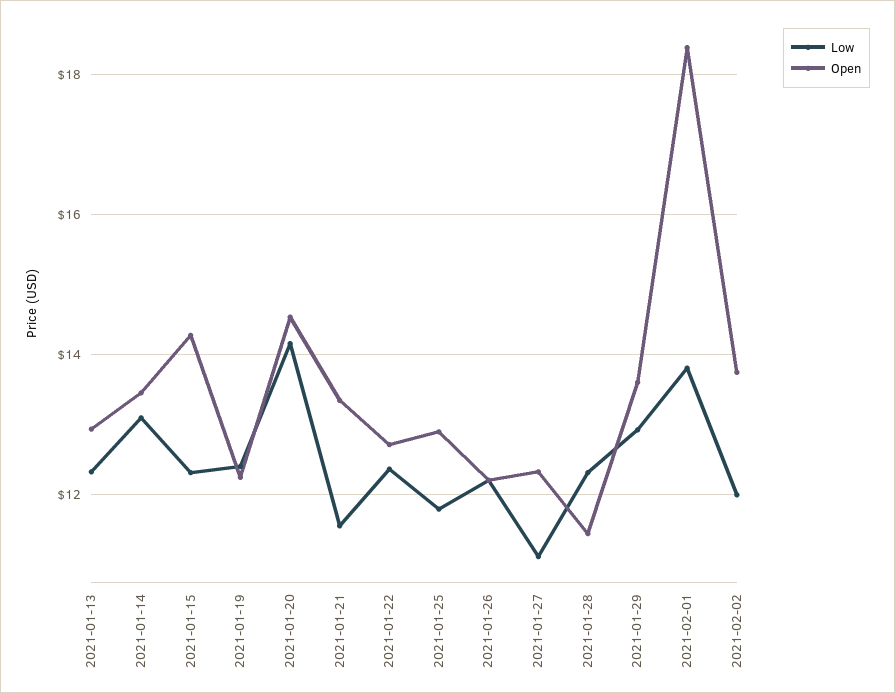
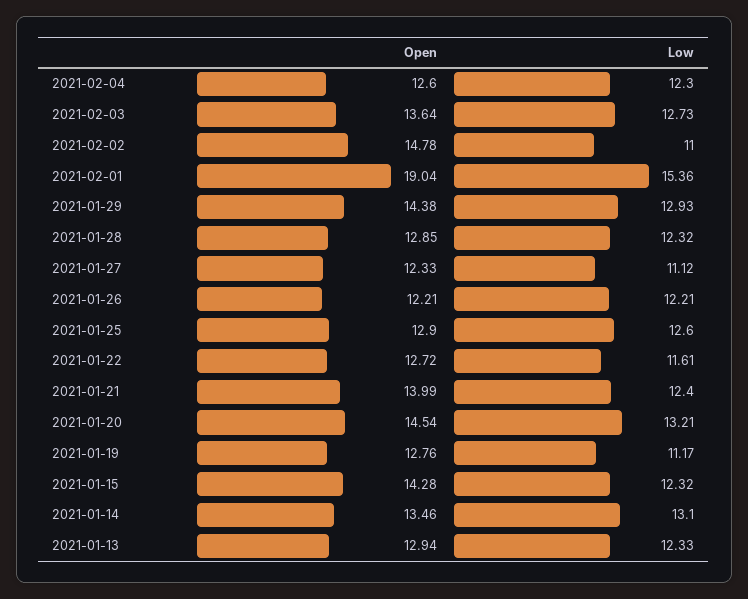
Low, 2021-01-19: 12.4 -> 11.17
Open, 2021-01-19: 12.2 -> 12.76
Low, 2021-01-20: 14.2 -> 13.21
Low, 2021-01-21: 11.6 -> 12.4
Open, 2021-01-21: 13.4 -> 13.99
Low, 2021-01-22: 12.4 -> 11.61
Low, 2021-01-25: 11.8 -> 12.6
Open, 2021-01-28: 11.4 -> 12.85
Open, 2021-01-29: 13.6 -> 14.38
Low, 2021-02-01: 13.8 -> 15.36
Open, 2021-02-01: 18.4 -> 19.04
Low, 2021-02-02: 12 -> 11
Open, 2021-02-02: 13.8 -> 14.78
Open, 2021-02-04: none -> 12.6
Low, 2021-02-04: none -> 12.3
Open, 2021-02-03: none -> 13.64
Low, 2021-02-03: none -> 12.73

